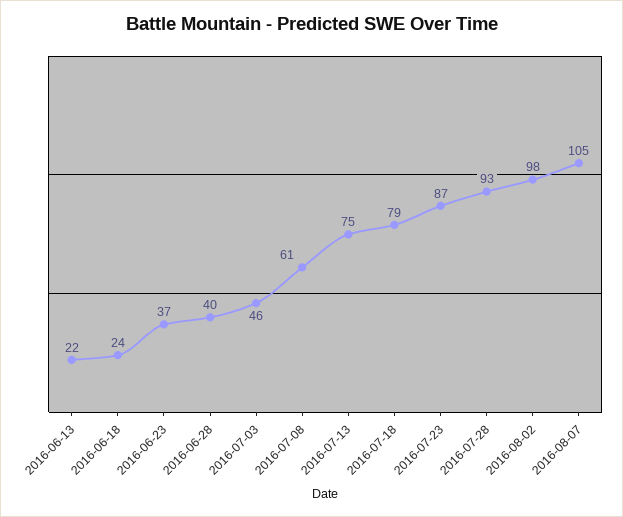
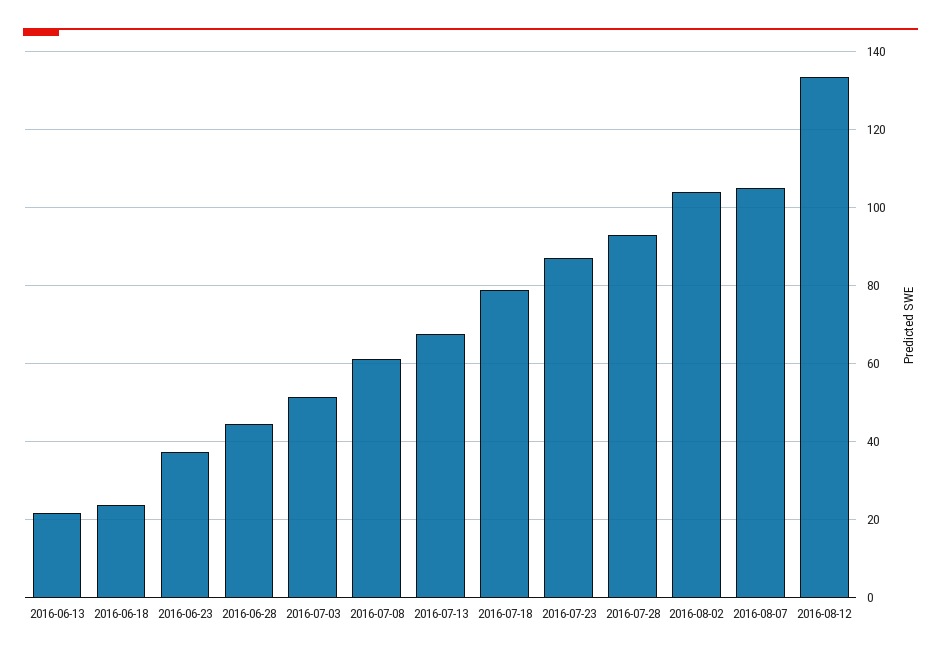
2016-06-28: 40 -> 44
2016-07-03: 46 -> 52
2016-07-13: 75 -> 68
2016-08-02: 98 -> 104
2016-08-12: none -> 134

